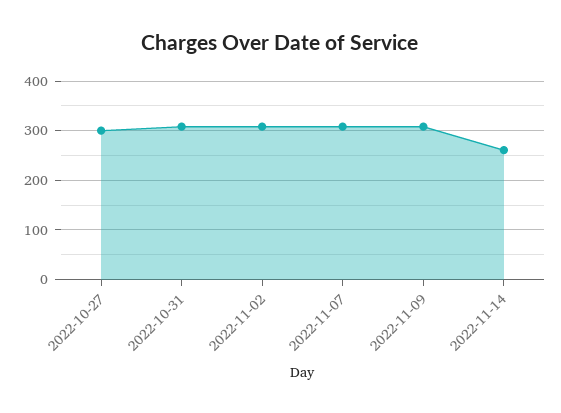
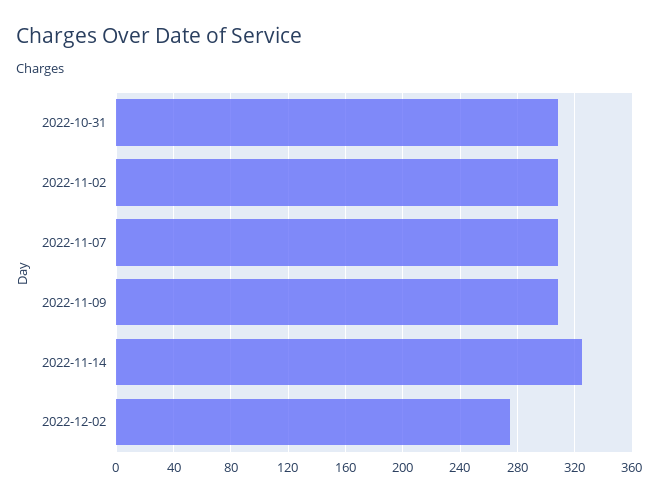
2022-10-27: 300 -> none
2022-11-14: 260 -> 325
2022-12-02: none -> 275

